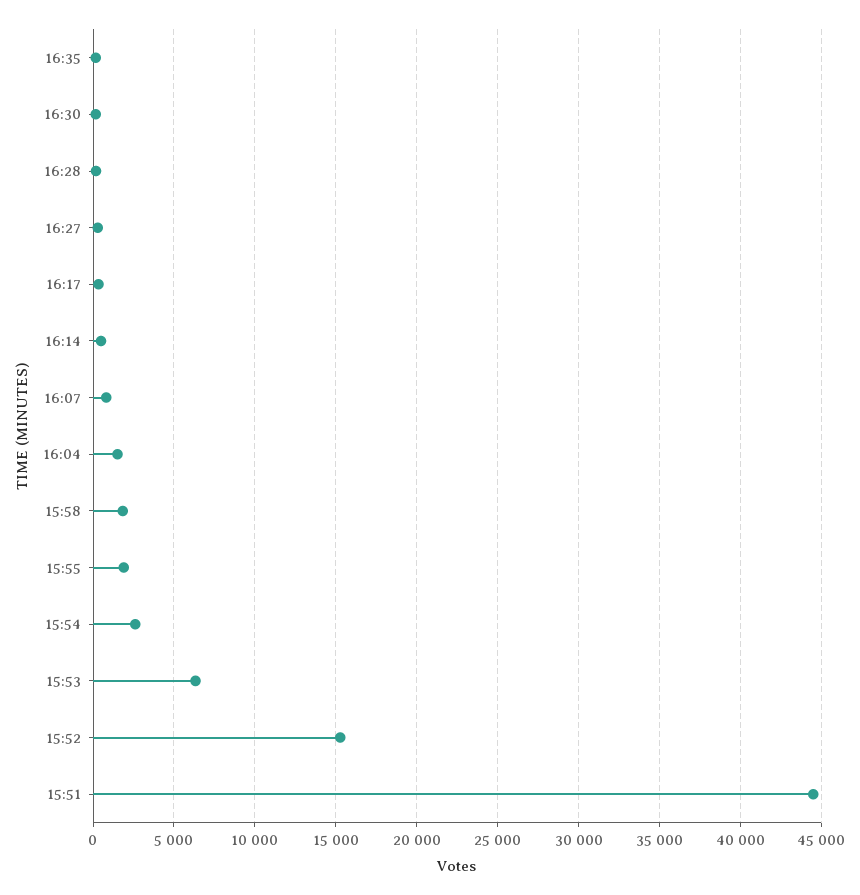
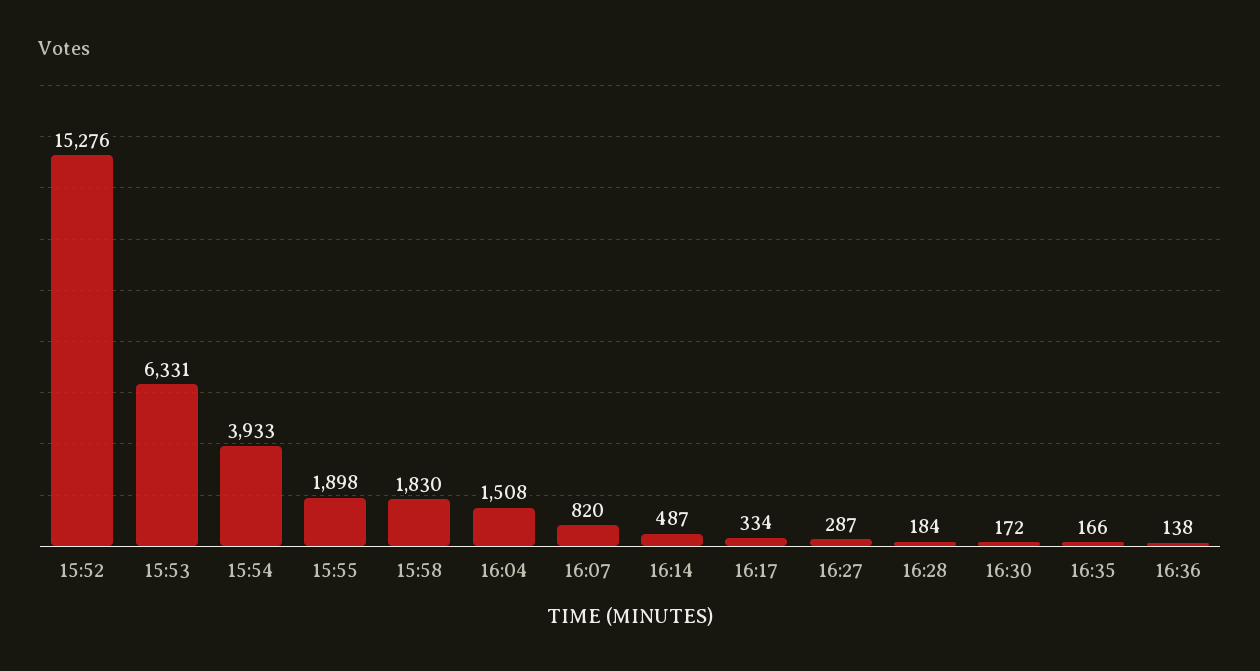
15:54: 2500 -> 3933
15:51: 44500 -> none
16:36: none -> 138

